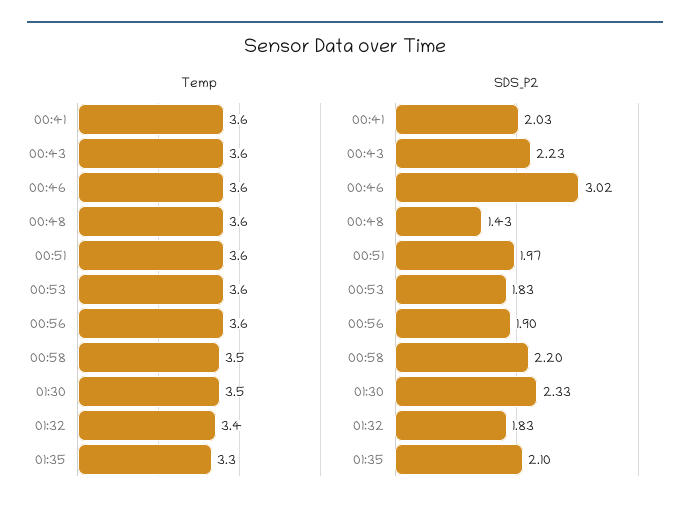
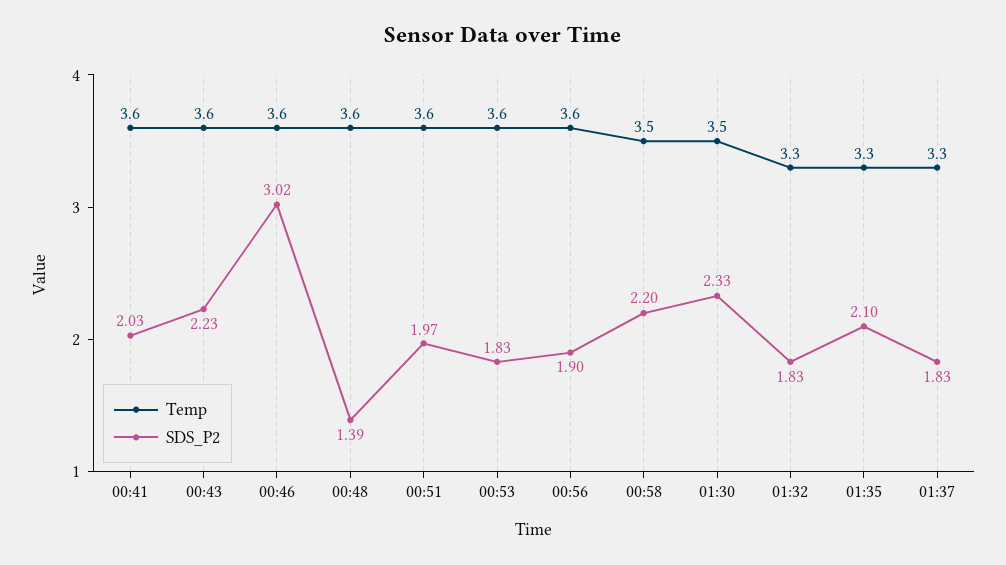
Temp, 01:32: 3.4 -> 3.3
SDS_P2, 00:48: 1.43 -> 1.39
Temp, 01:37: none -> 3.3
SDS_P2, 01:37: none -> 1.83

